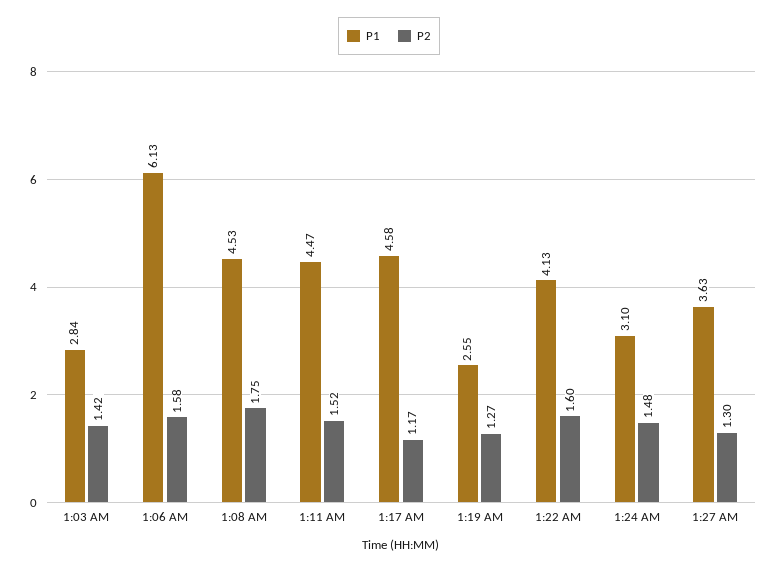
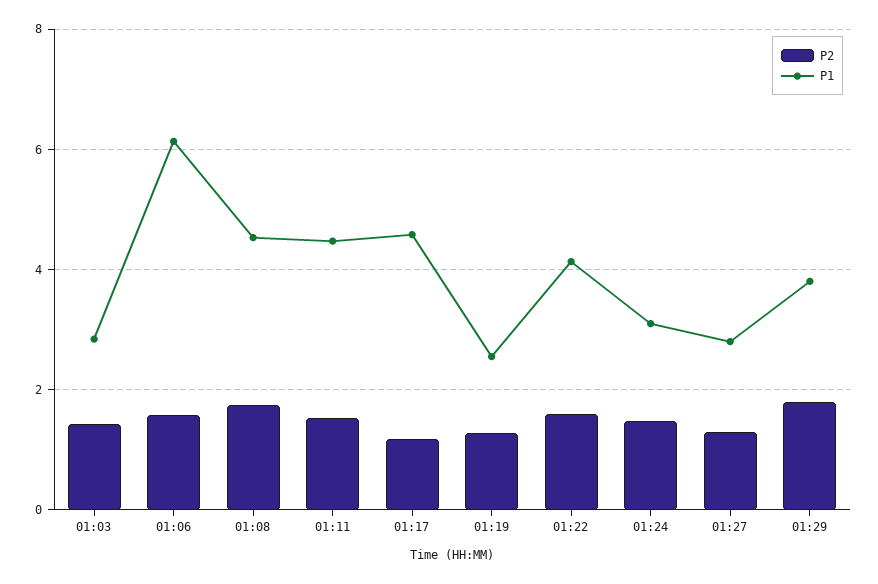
P1, 1:27 AM: 3.63 -> 2.8
P2, 01:29: none -> 1.8
P1, 01:29: none -> 3.8

